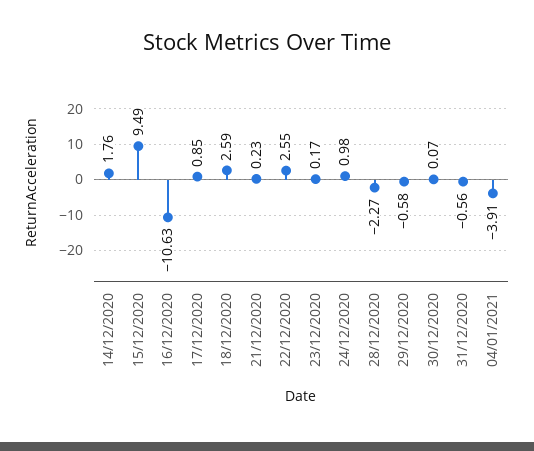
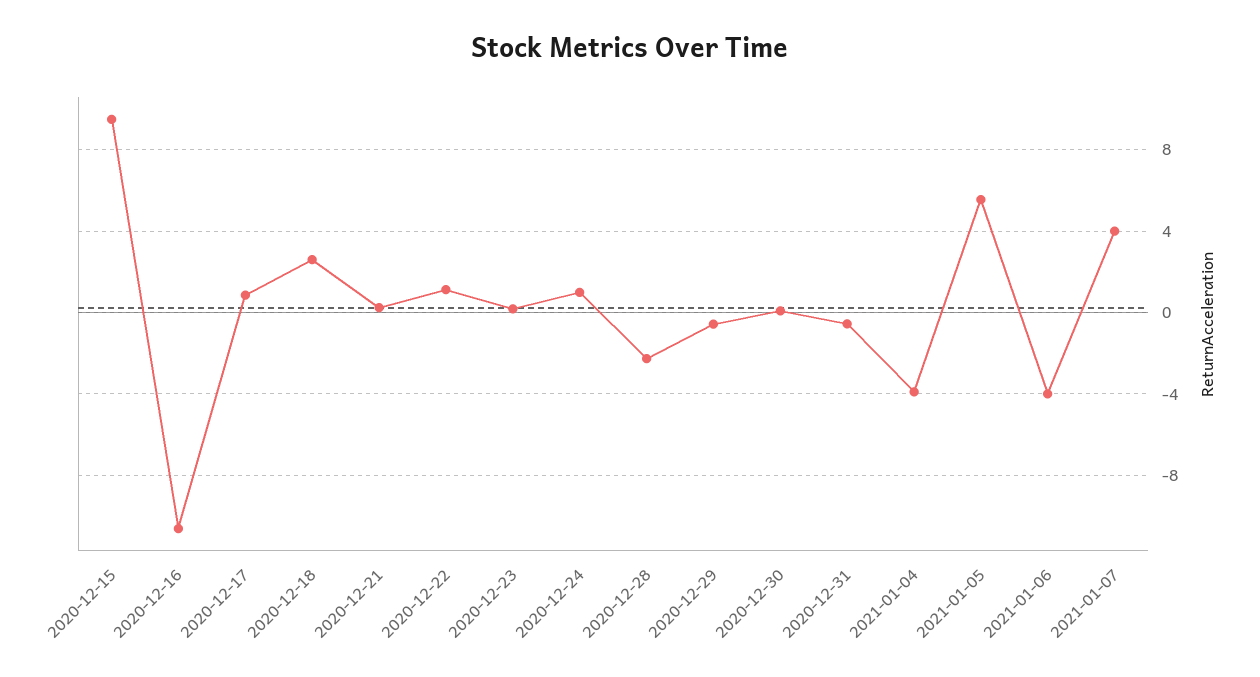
14/12/2020: 1.76 -> none
22/12/2020: 2.55 -> 1
2021-01-05: none -> 5.5
2021-01-06: none -> -4
2021-01-07: none -> 4

